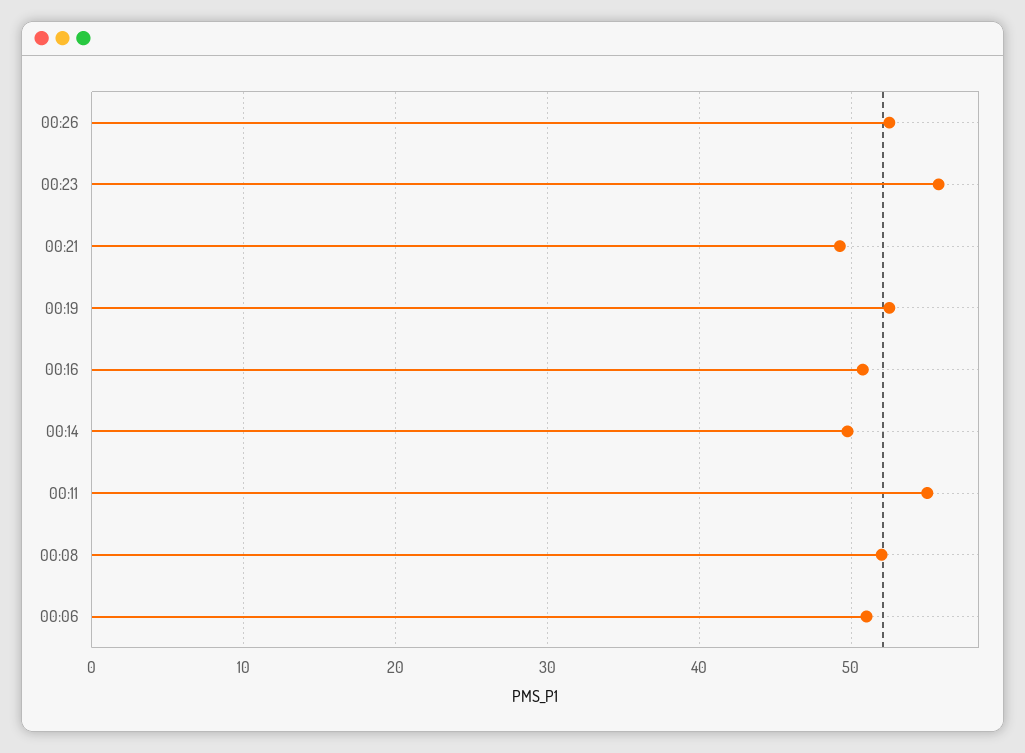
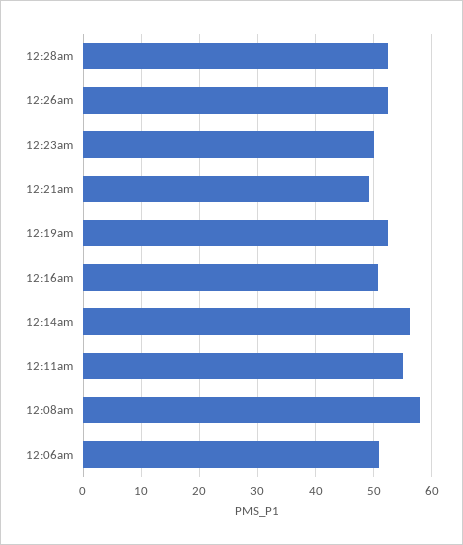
00:23: 56 -> 50
00:14: 50 -> 56
00:08: 52 -> 58
12:28am: none -> 52

